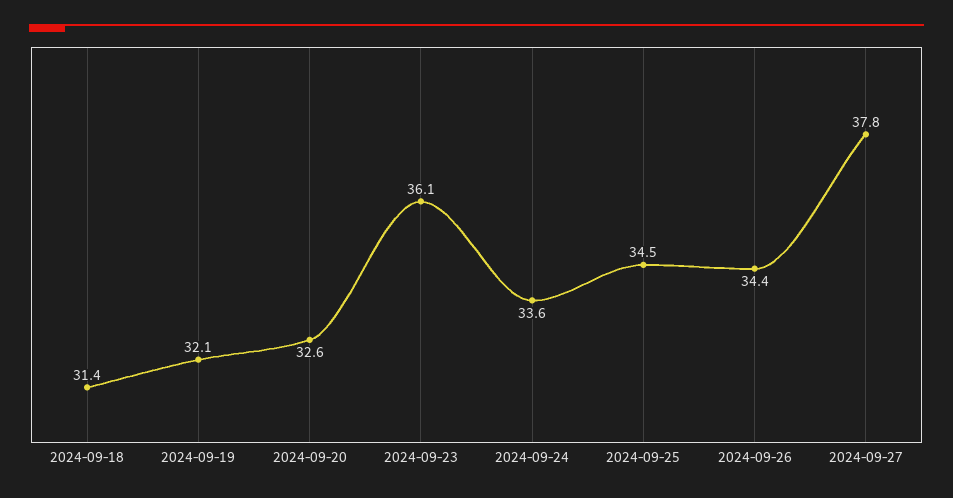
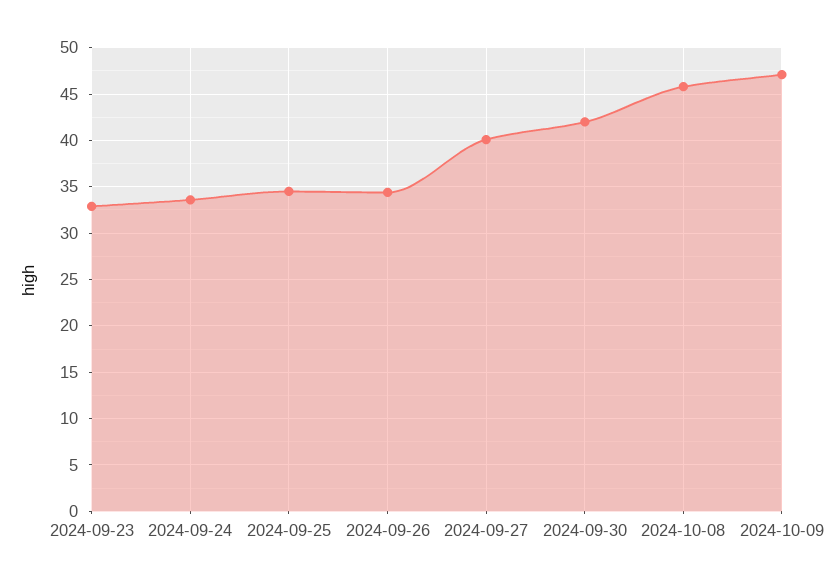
2024-09-18: 31.4 -> none
2024-09-19: 32.1 -> none
2024-09-20: 32.6 -> none
2024-09-23: 36.1 -> 33
2024-09-27: 37.8 -> 40
2024-09-30: none -> 42
2024-10-08: none -> 46
2024-10-09: none -> 47

